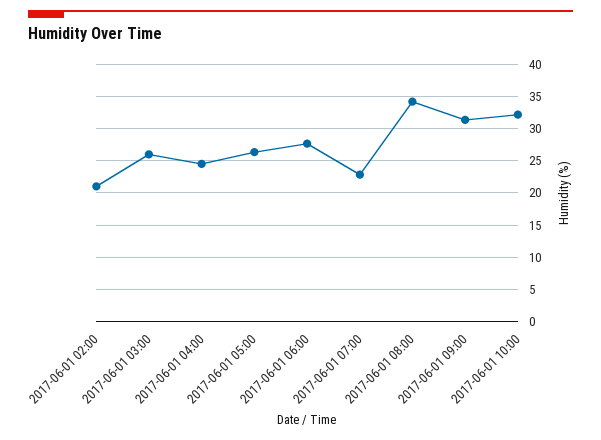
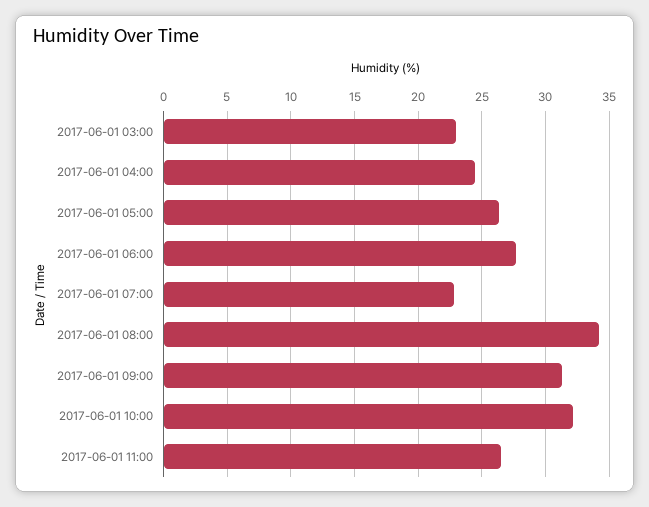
2017-06-01 02:00: 21 -> none
2017-06-01 03:00: 26 -> 23
2017-06-01 11:00: none -> 26.5

